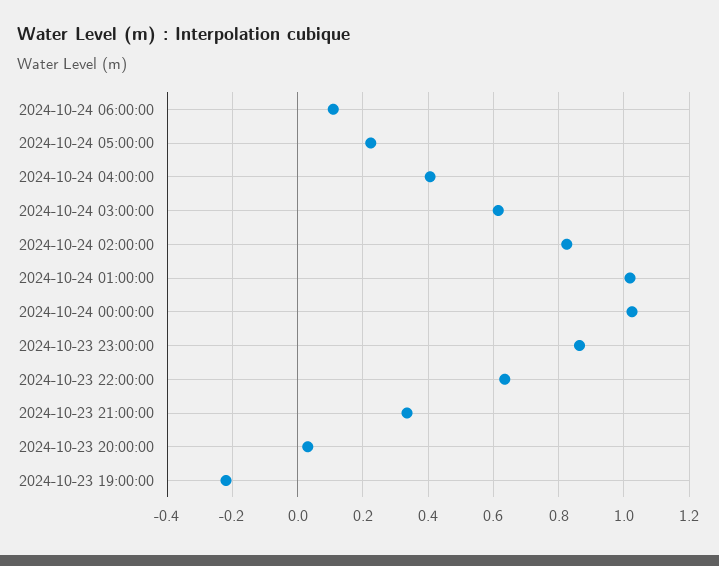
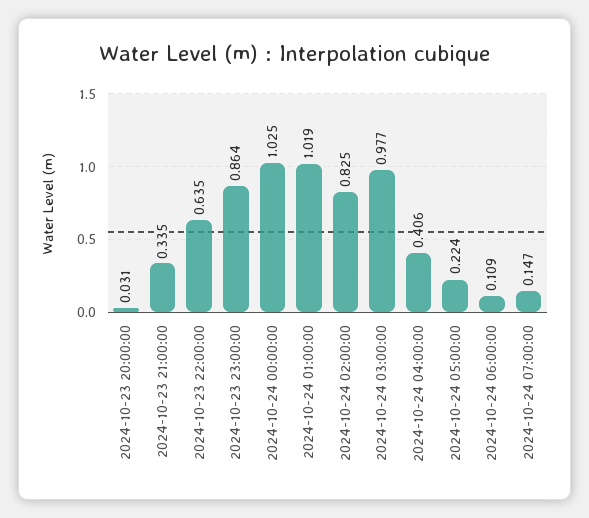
2024-10-24 03:00:00: 0.62 -> 0.977
2024-10-23 19:00:00: -0.22 -> none
2024-10-24 07:00:00: none -> 0.147

